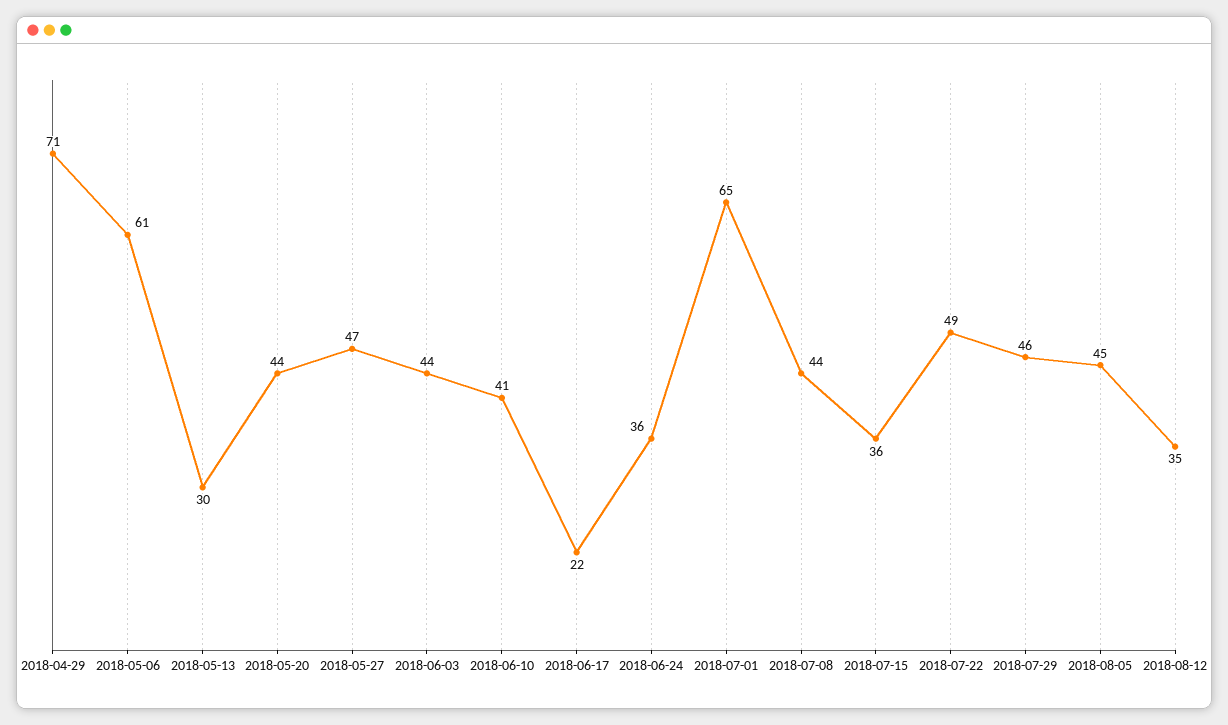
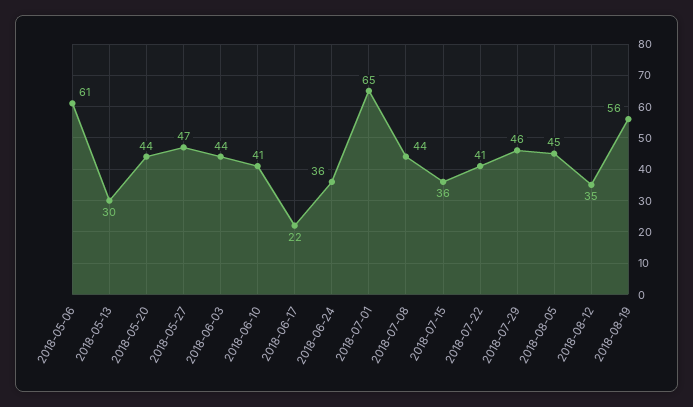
2018-04-29: 71 -> none
2018-07-22: 49 -> 41
2018-08-19: none -> 56

